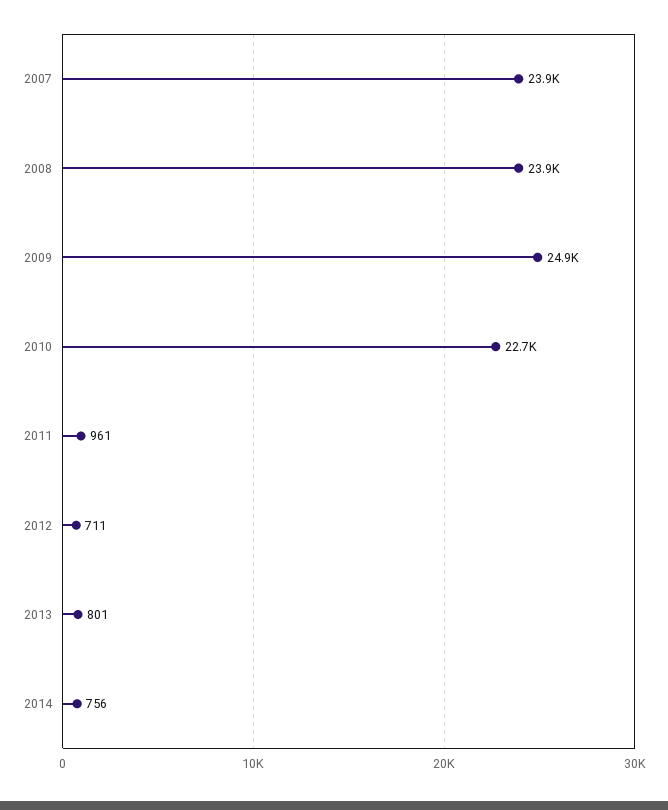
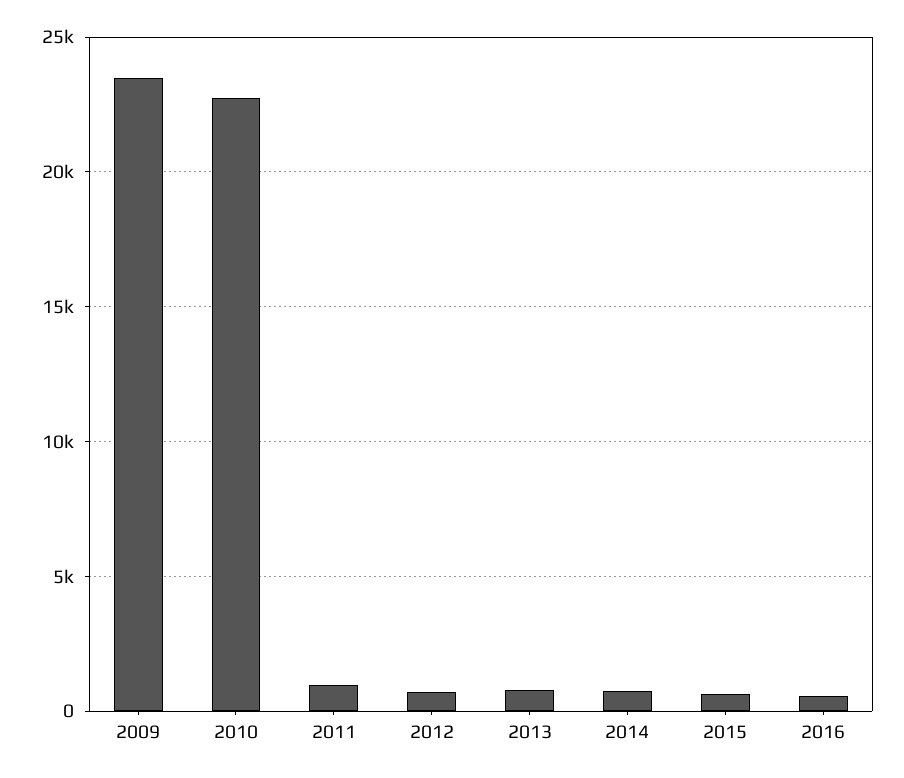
2007: 23900 -> none
2008: 23900 -> none
2009: 24900 -> 23500
2015: none -> 500
2016: none -> 500

